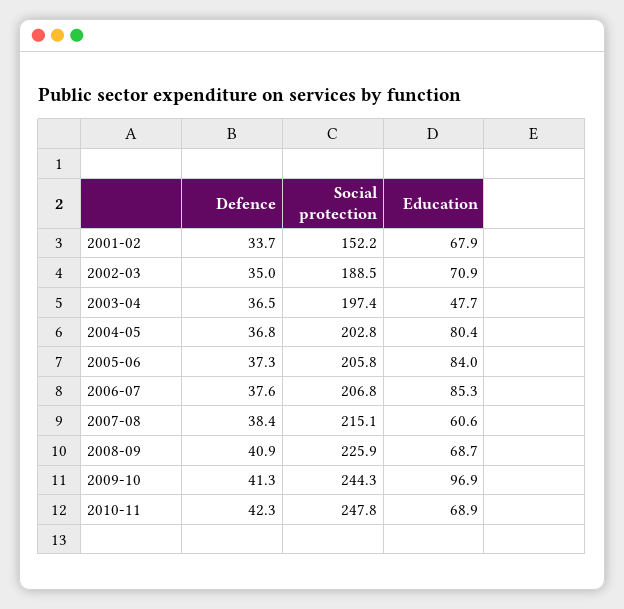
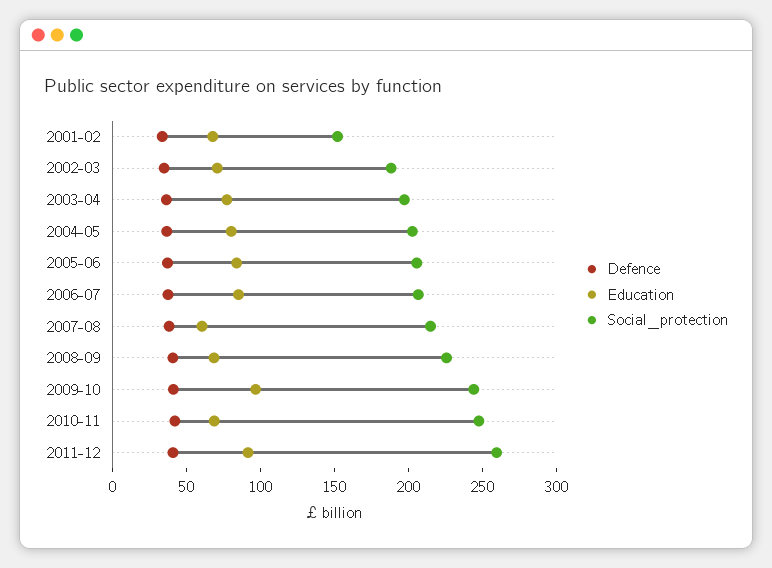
Education, 2003-04: 47.7 -> 80
Defence, 2011-12: none -> 40
Education, 2011-12: none -> 90
Social protection, 2011-12: none -> 260

